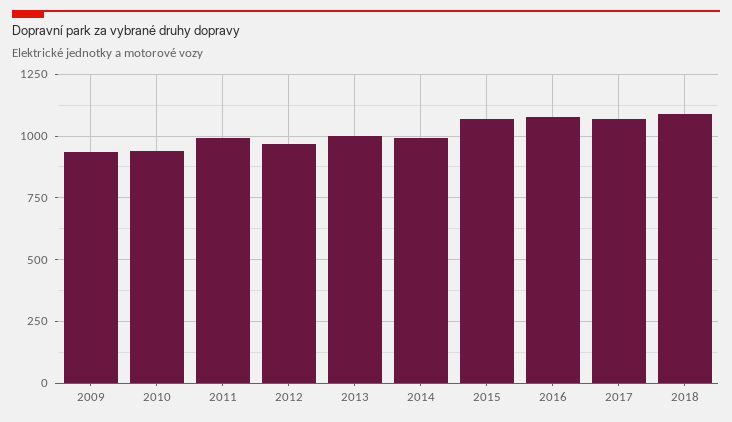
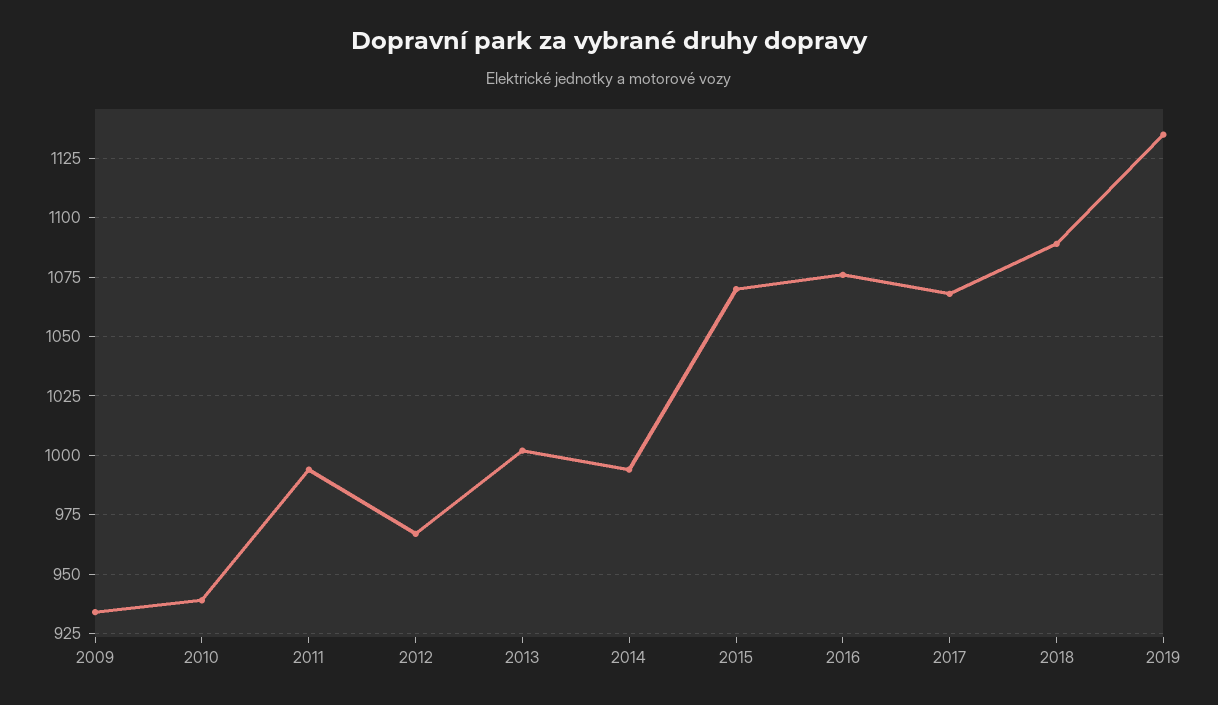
2019: none -> 1135

